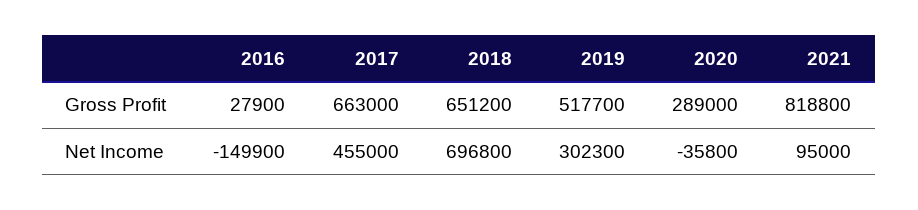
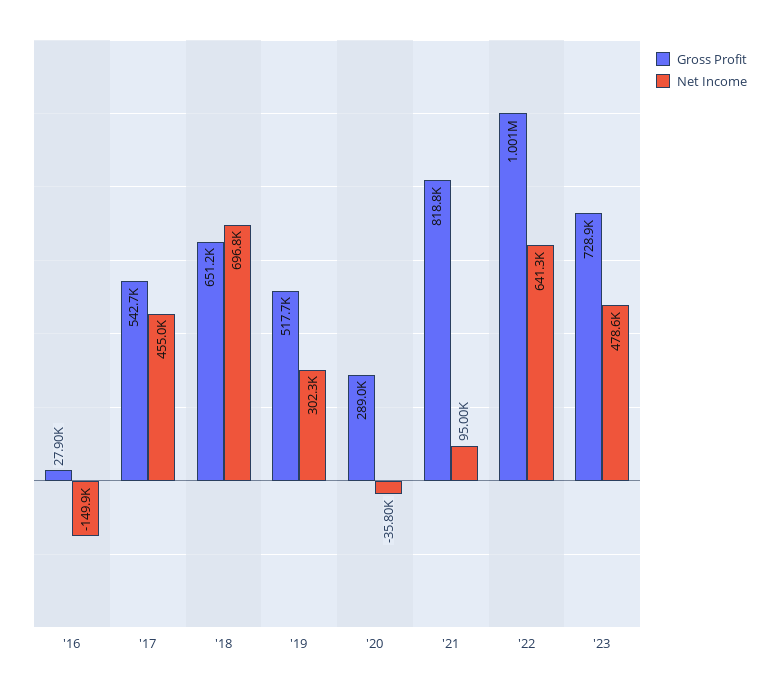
Gross Profit, 2017: 663000 -> 542700
Gross Profit, '22: none -> 1001000
Net Income, '22: none -> 641300
Gross Profit, '23: none -> 728900
Net Income, '23: none -> 478600

